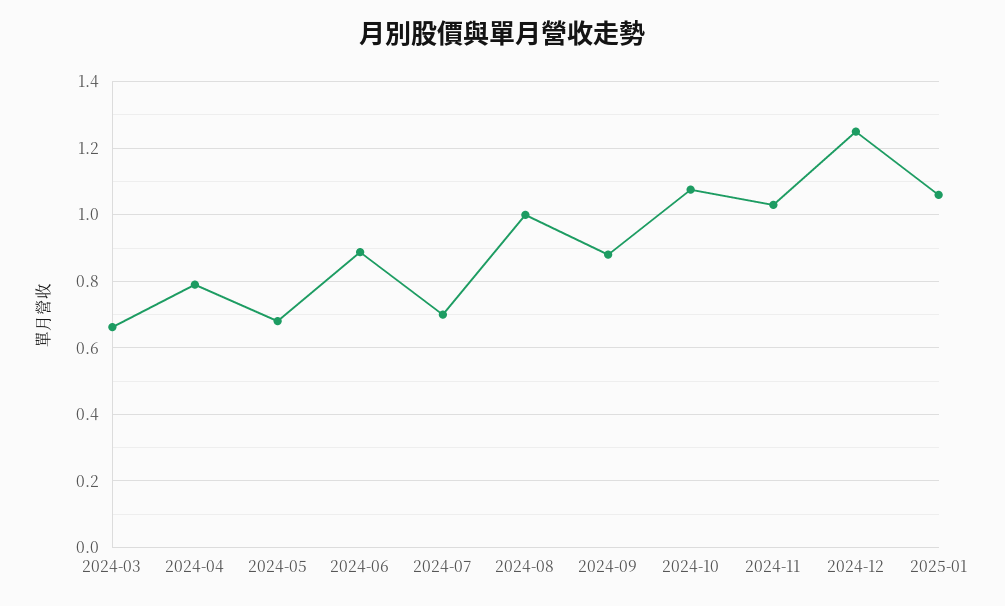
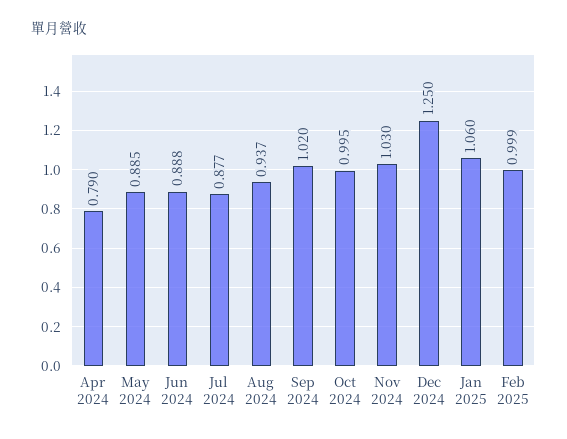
2024-03: 0.66 -> none
2024-05: 0.68 -> 0.885
2024-07: 0.7 -> 0.877
2024-08: 1 -> 0.937
2024-09: 0.88 -> 1.02
2024-10: 1.08 -> 0.995
Feb 2025: none -> 0.999

